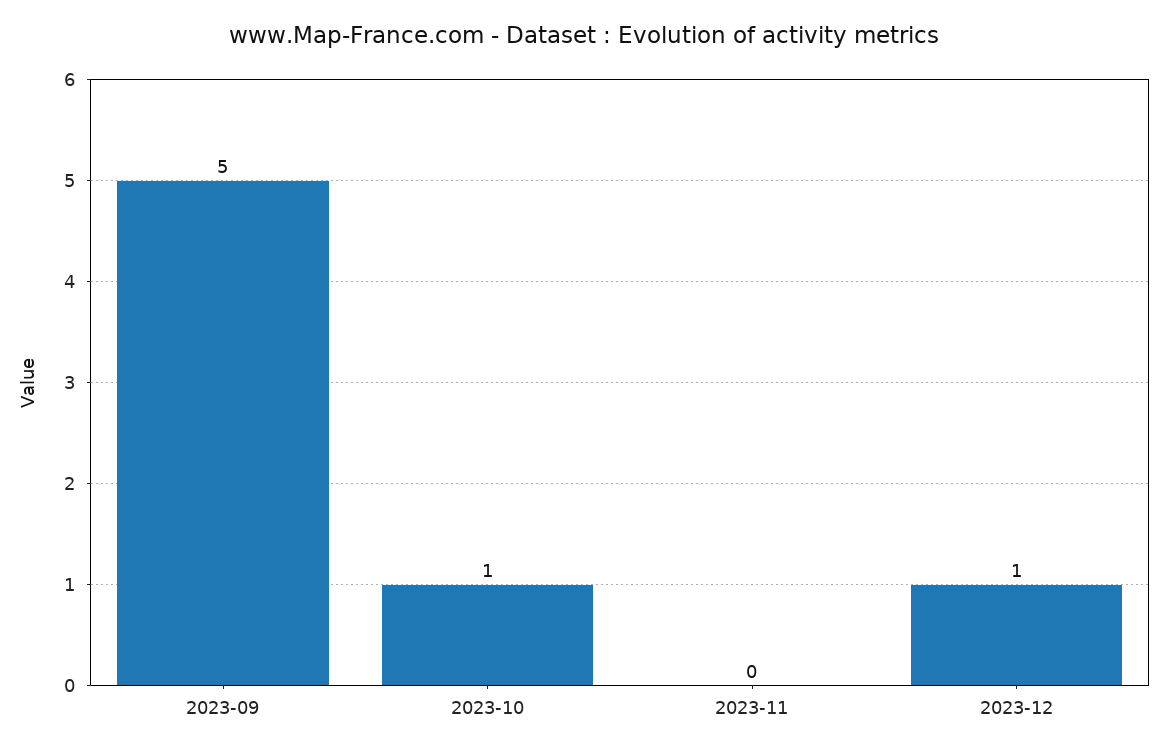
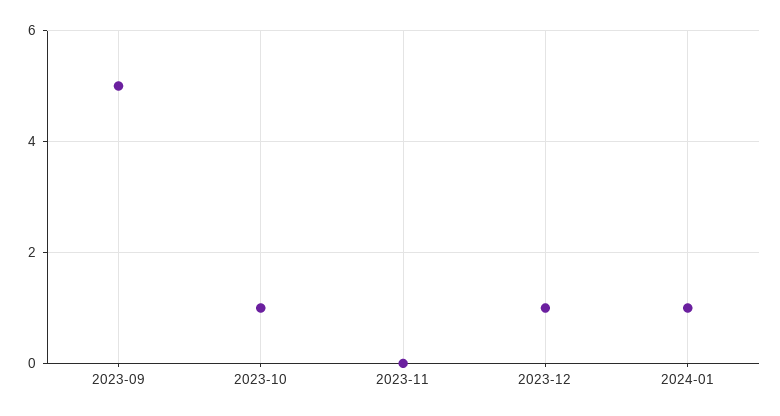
2024-01: none -> 1

